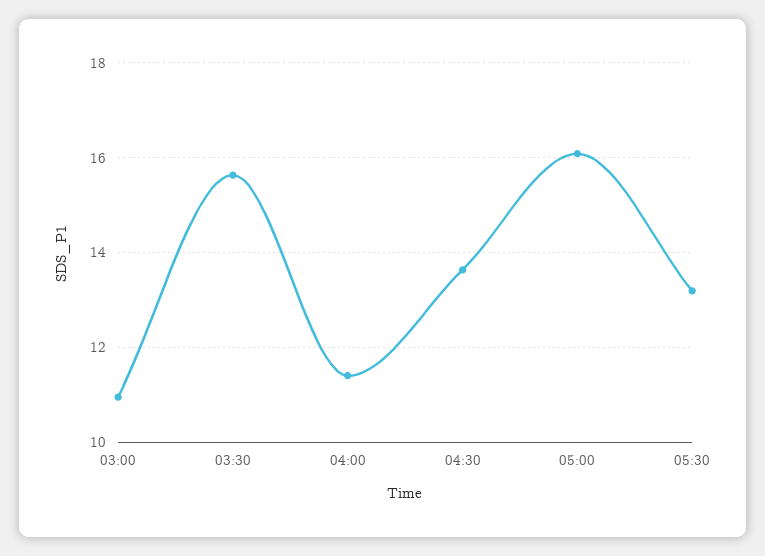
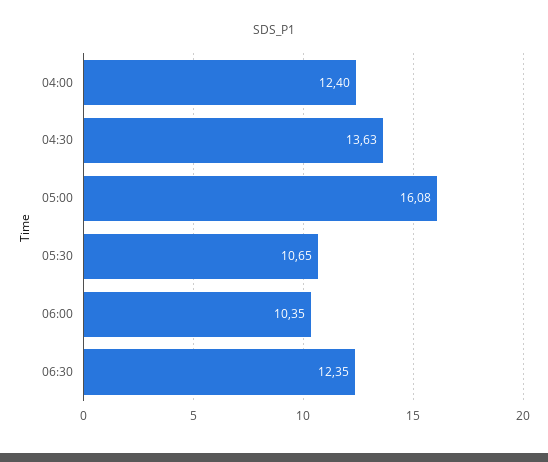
03:00: 11 -> none
03:30: 15.6 -> none
04:00: 11.4 -> 12.4
05:30: 13.2 -> 10.65
06:00: none -> 10.35
06:30: none -> 12.35

